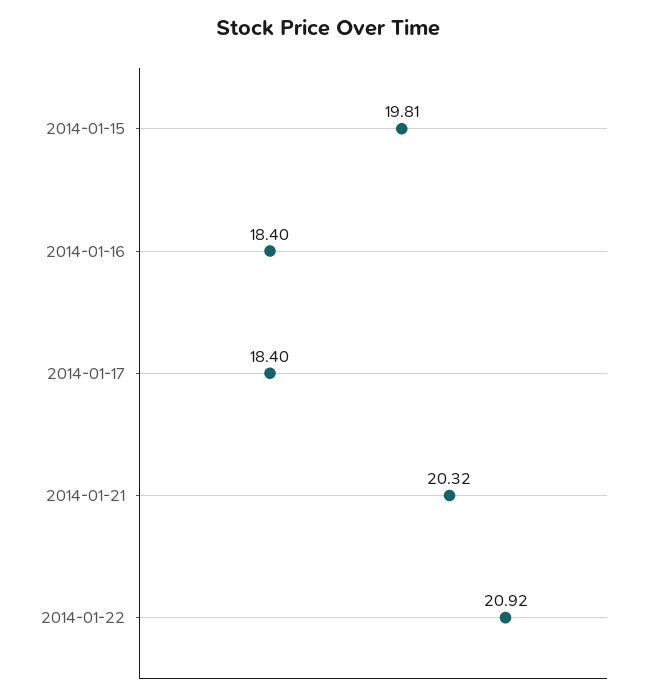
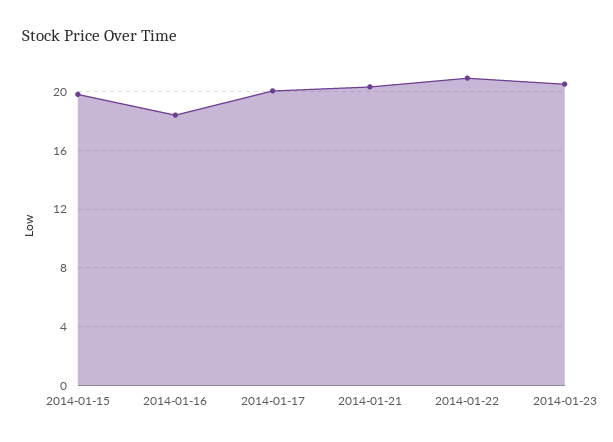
2014-01-17: 18.4 -> 20
2014-01-23: none -> 20.5

